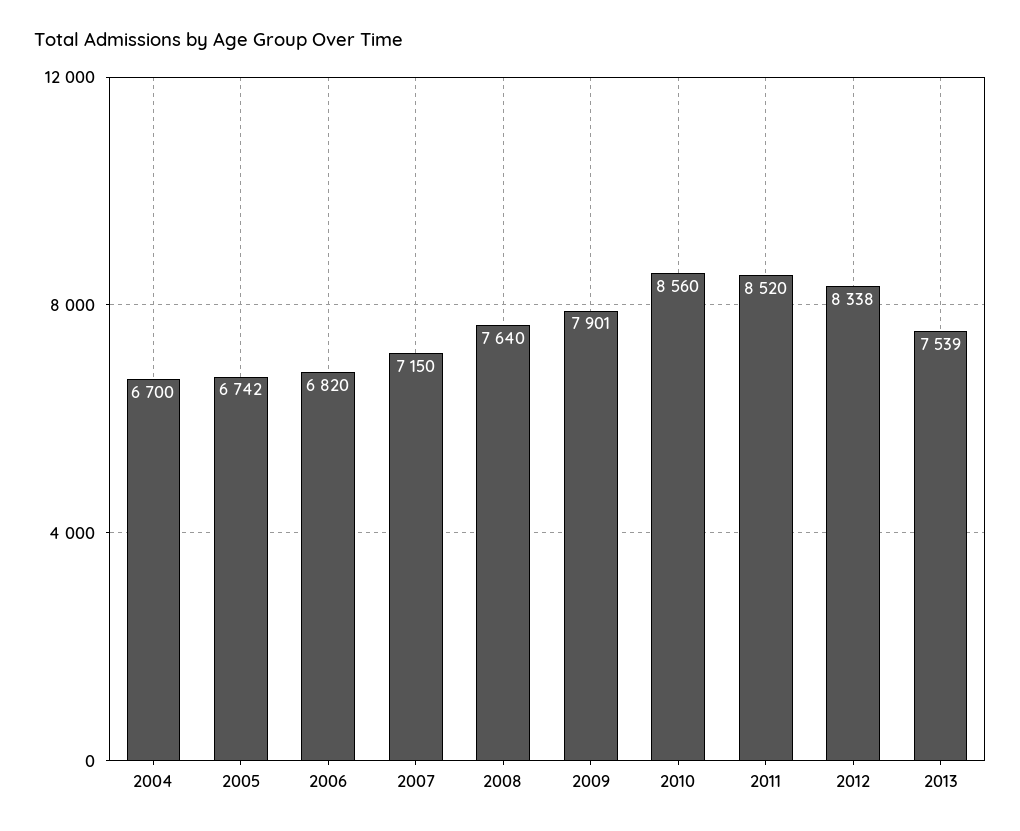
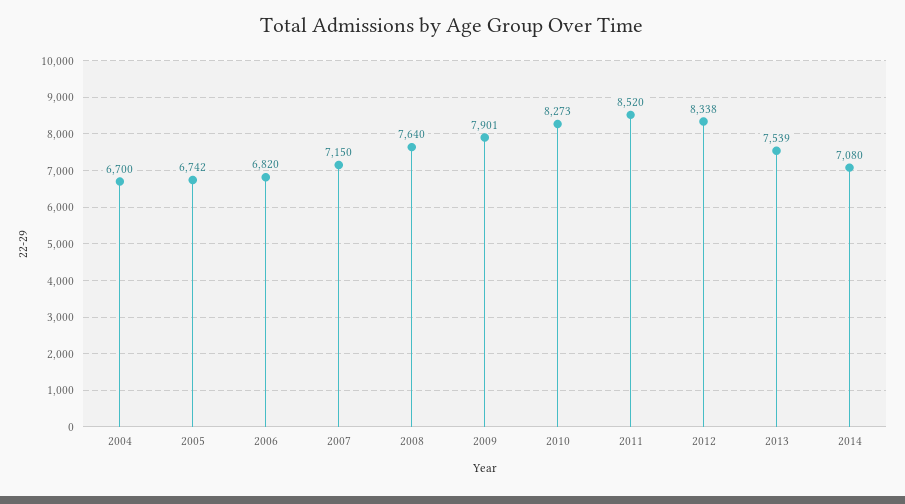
2010: 8560 -> 8273
2014: none -> 7080

